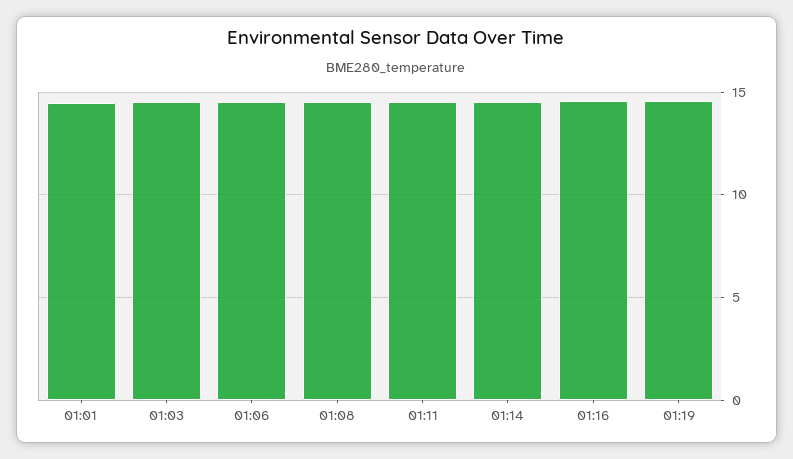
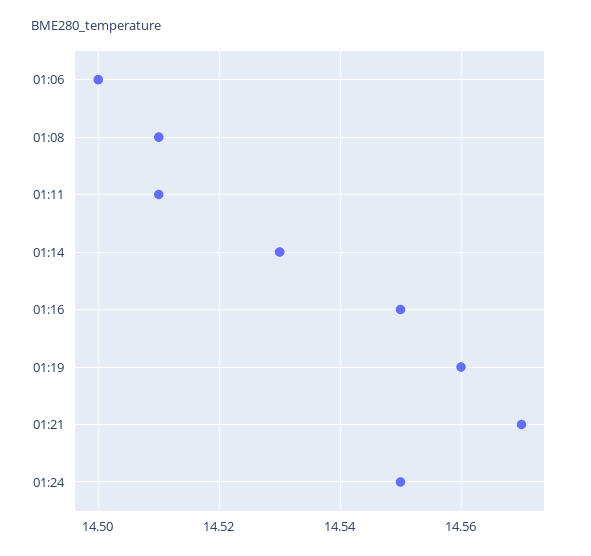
01:01: 14.5 -> none
01:03: 14.5 -> none
01:21: none -> 14.57
01:24: none -> 14.55

